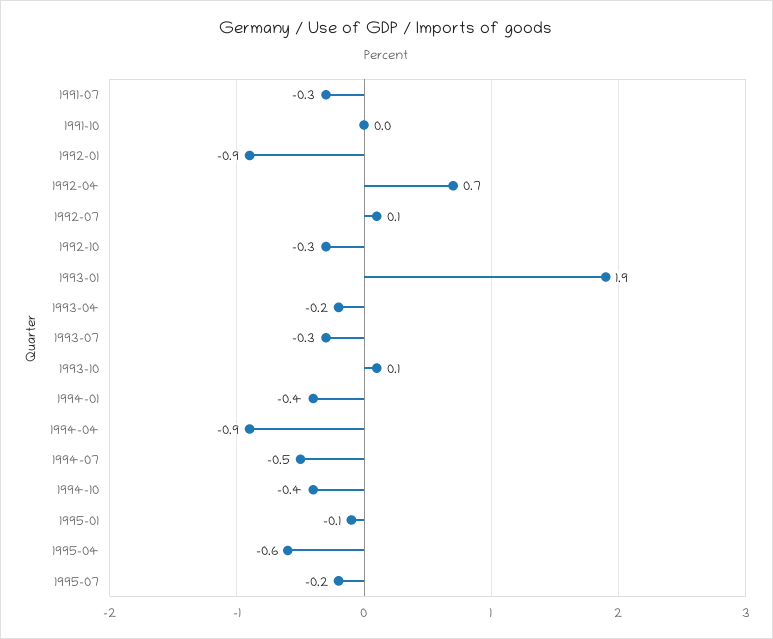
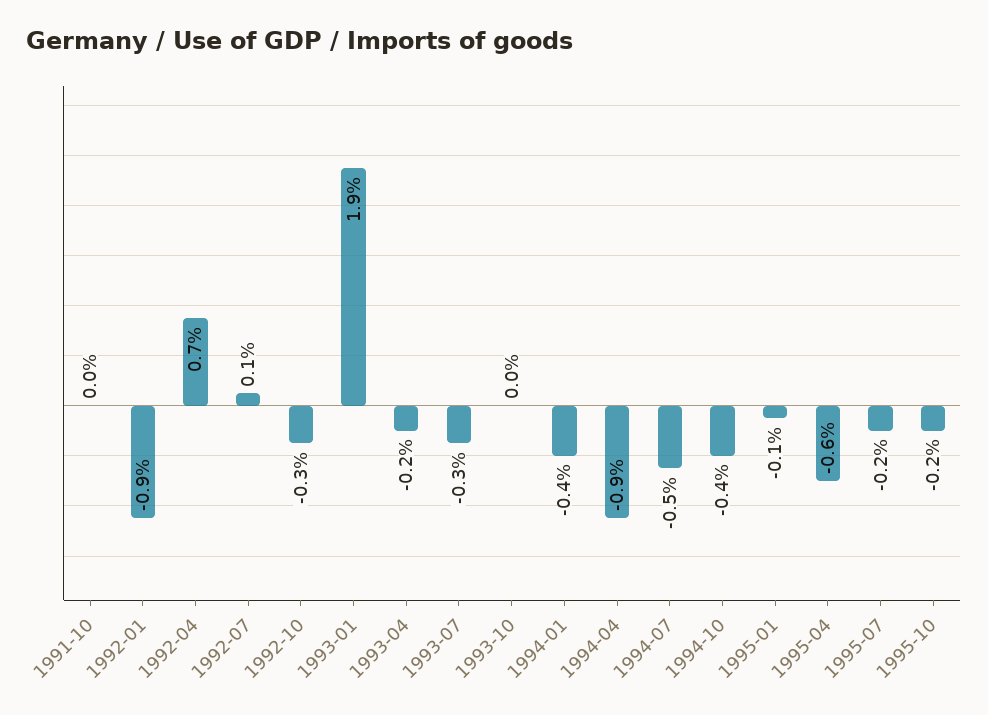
1991-07: -0.3 -> none
1993-10: 0.1 -> 0
1995-10: none -> -0.2

